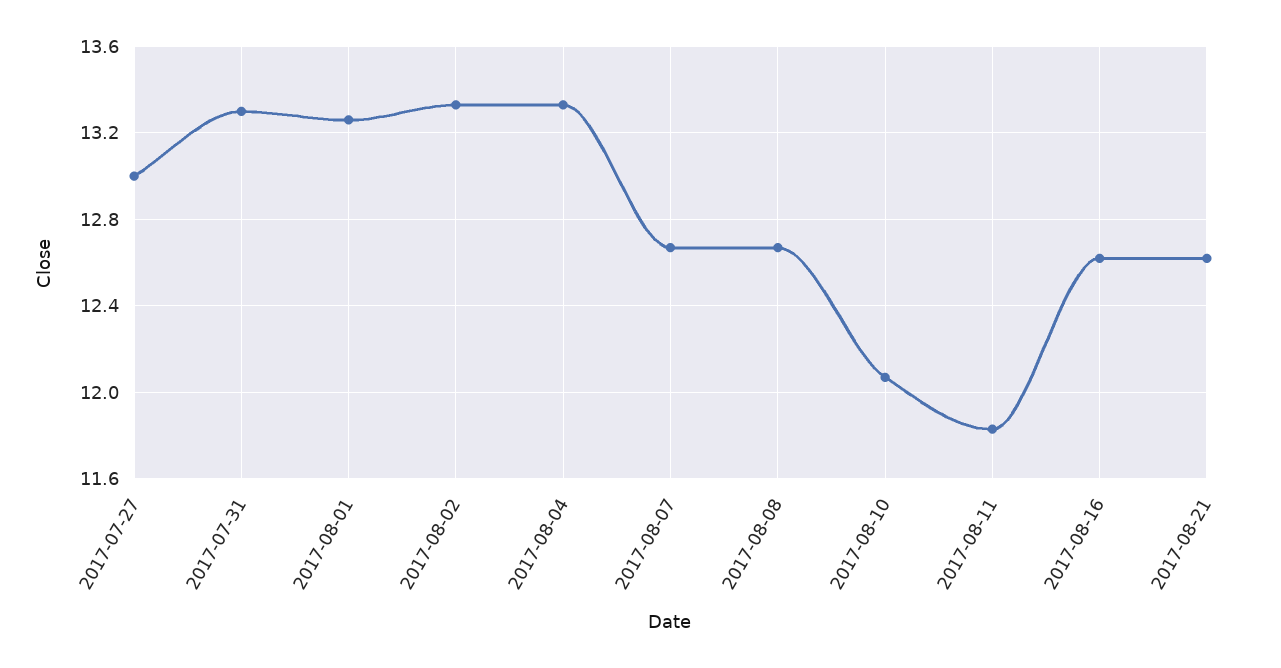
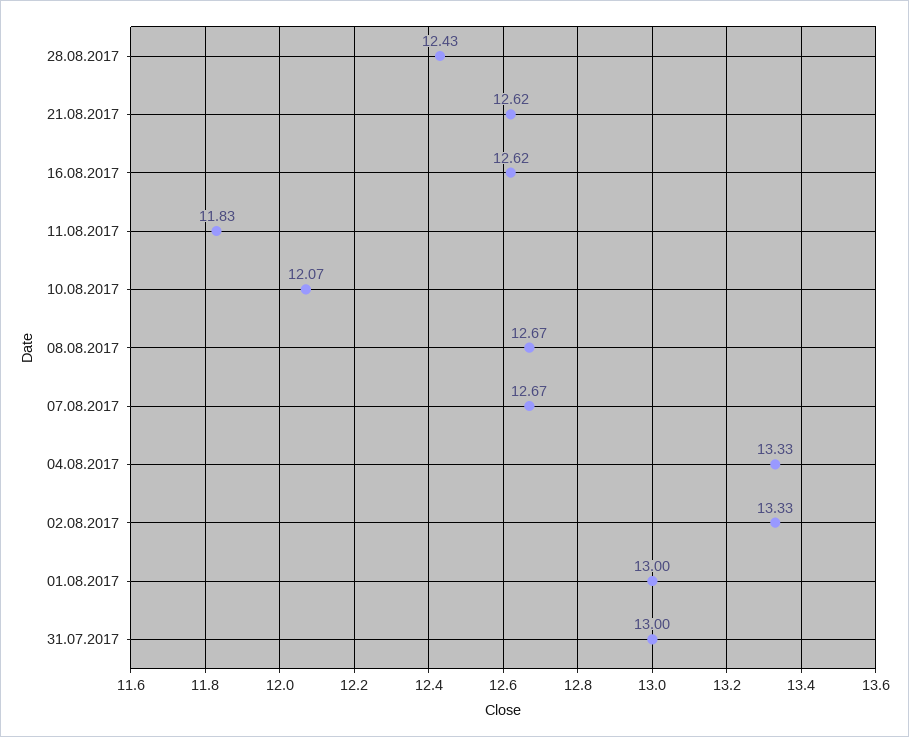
2017-07-27: 13 -> none
2017-07-31: 13.3 -> 13
2017-08-01: 13.25 -> 13
28.08.2017: none -> 12.43

